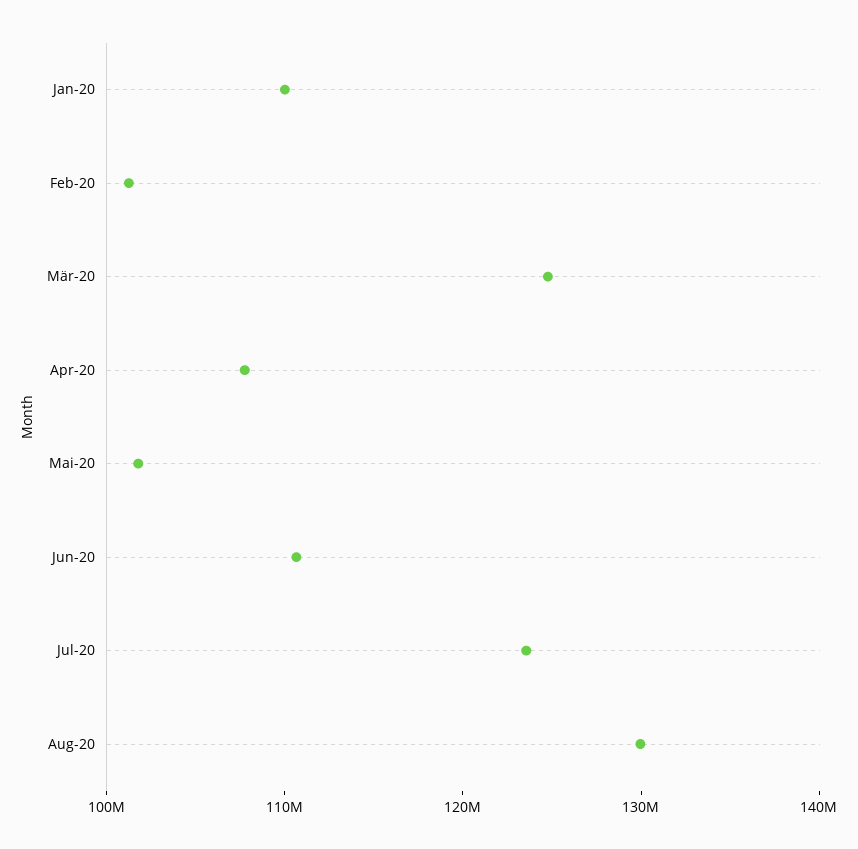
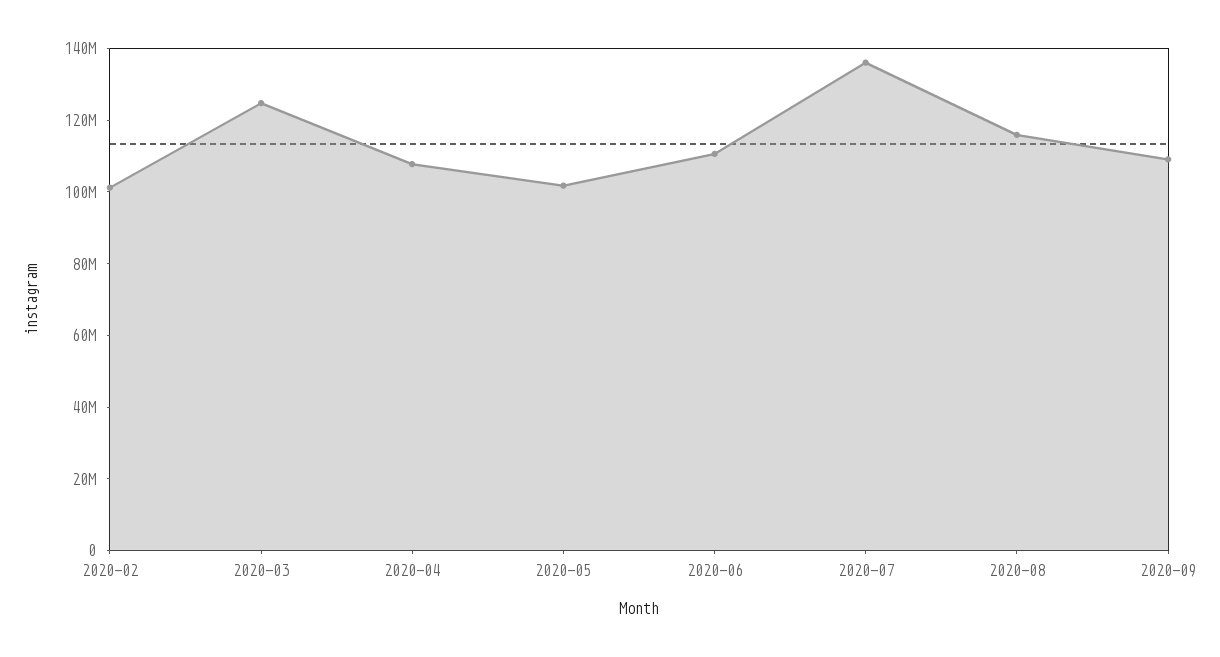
Jan-20: 110000000 -> none
Jul-20: 124000000 -> 135000000
Aug-20: 130000000 -> 115000000
2020-09: none -> 110000000

